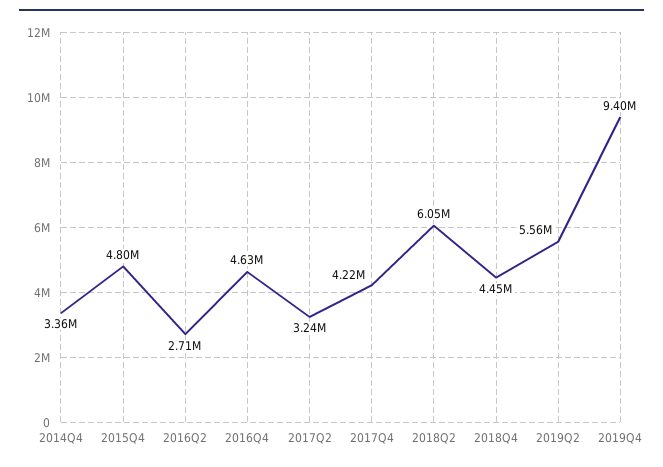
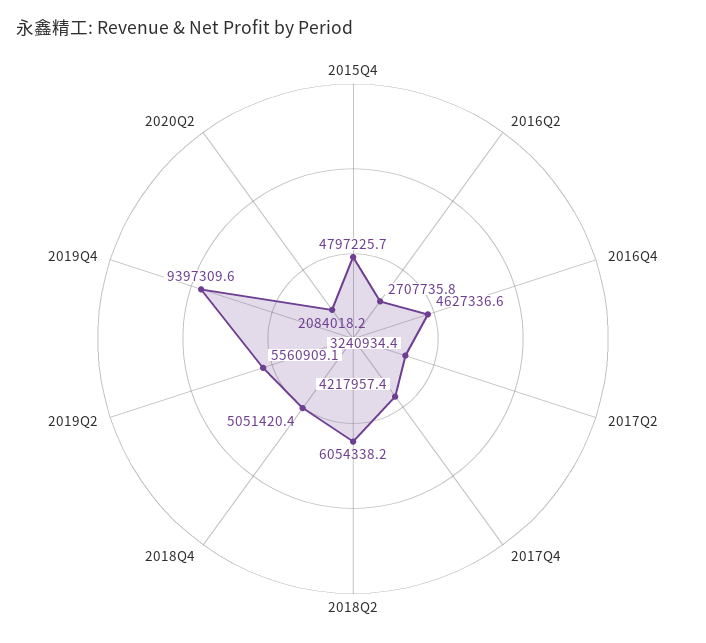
2014Q4: 3360000 -> none
2018Q4: 4450000 -> 5051420.4
2020Q2: none -> 2084018.2

